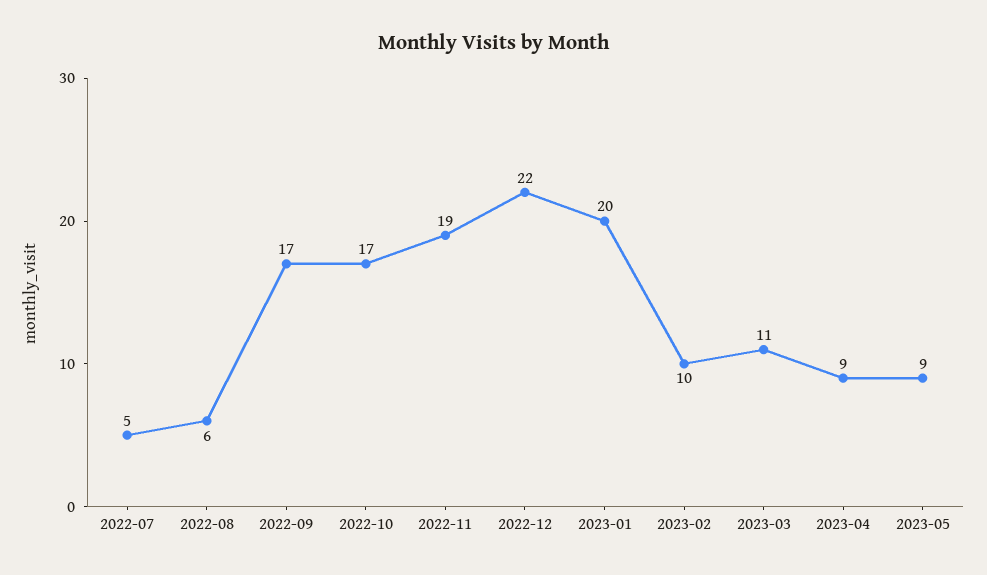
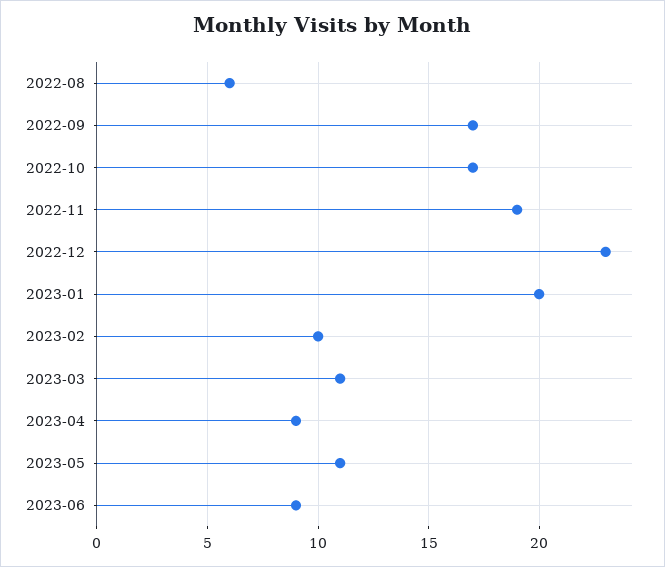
2022-07: 5 -> none
2022-12: 22 -> 23
2023-05: 9 -> 11
2023-06: none -> 9

